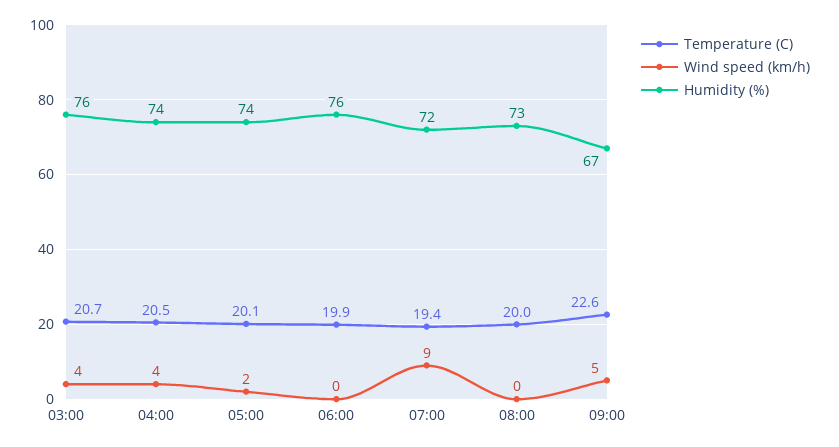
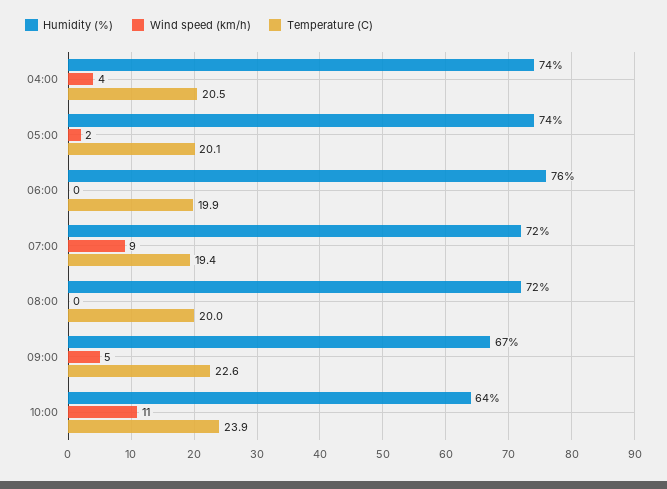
Temperature (C), 03:00: 20.7 -> none
Wind speed (km/h), 03:00: 4 -> none
Humidity (%), 03:00: 76 -> none
Humidity (%), 08:00: 73 -> 72
Humidity (%), 10:00: none -> 64
Wind speed (km/h), 10:00: none -> 11
Temperature (C), 10:00: none -> 23.9

